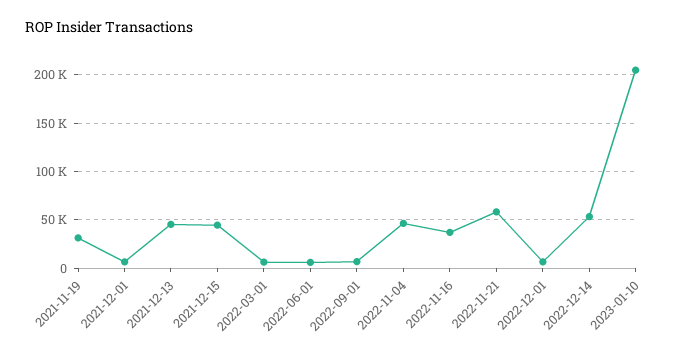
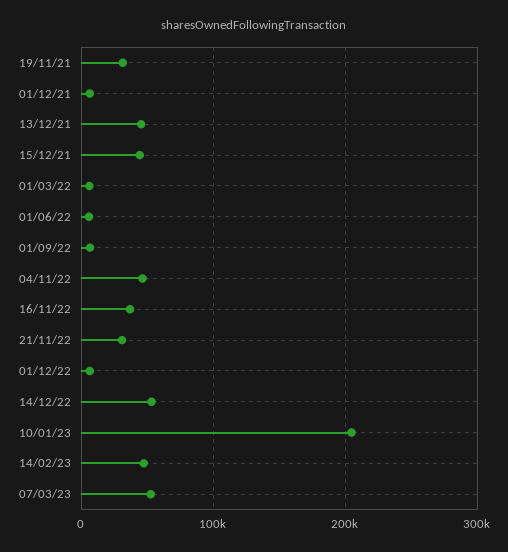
2022-11-21: 60000 -> 30000
14/02/23: none -> 50000
07/03/23: none -> 50000

